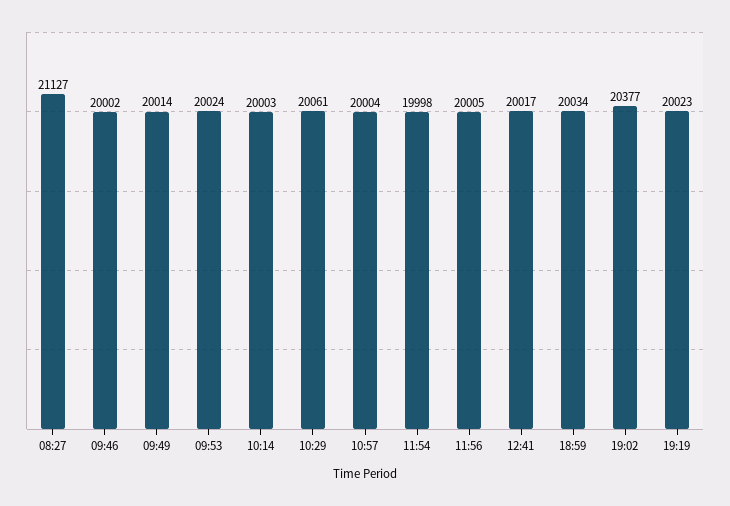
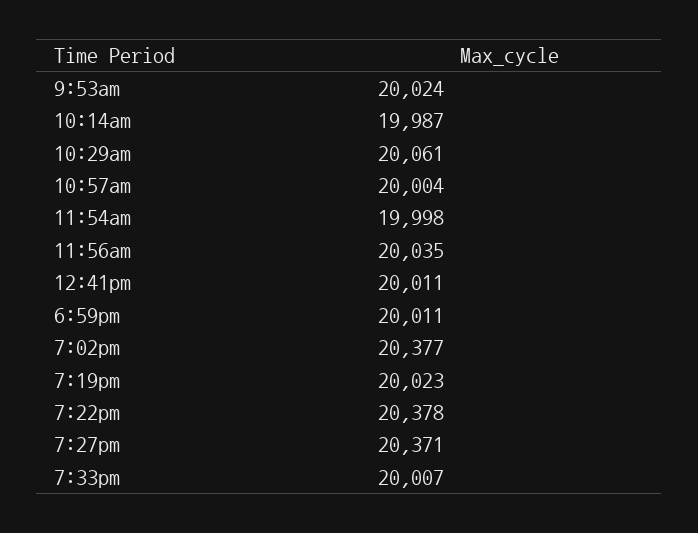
08:27: 21127 -> none
09:46: 20002 -> none
09:49: 20014 -> none
10:14: 20003 -> 19987
11:56: 20005 -> 20035
12:41: 20017 -> 20011
18:59: 20034 -> 20011
7:22pm: none -> 20378
7:27pm: none -> 20371
7:33pm: none -> 20007

